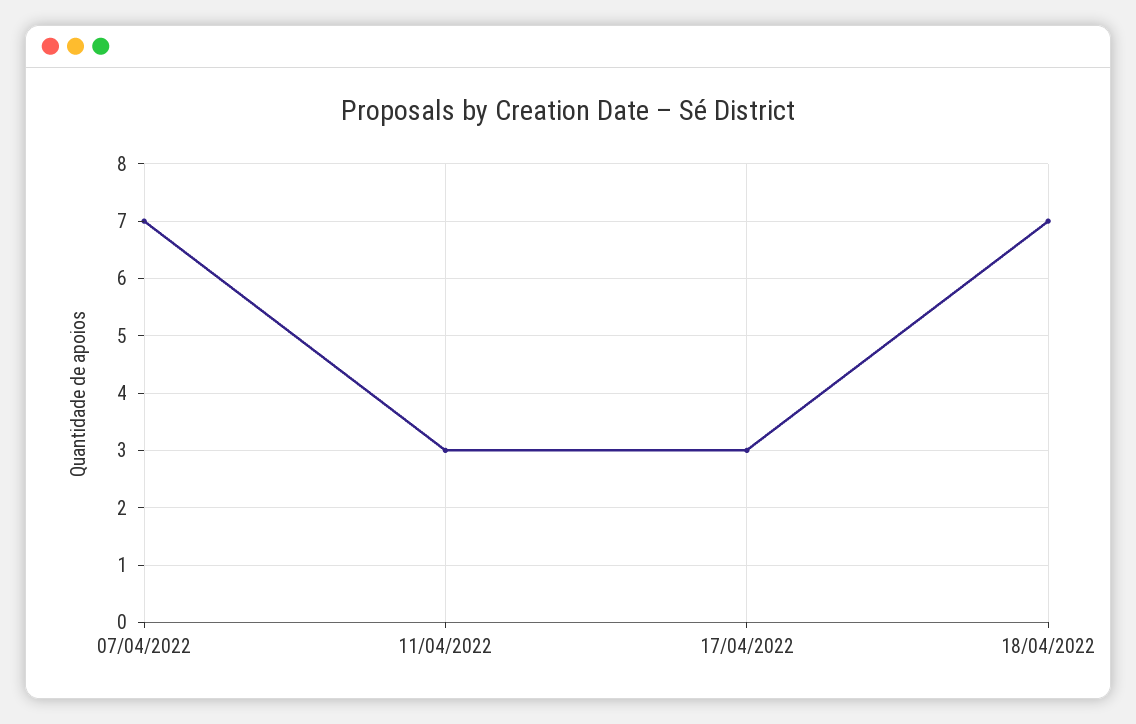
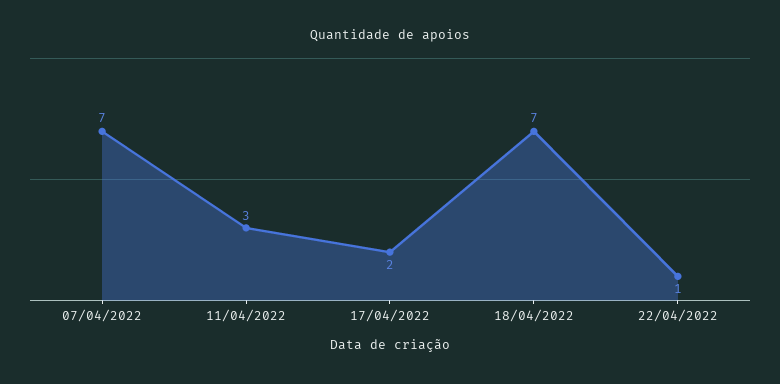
17/04/2022: 3 -> 2
22/04/2022: none -> 1

